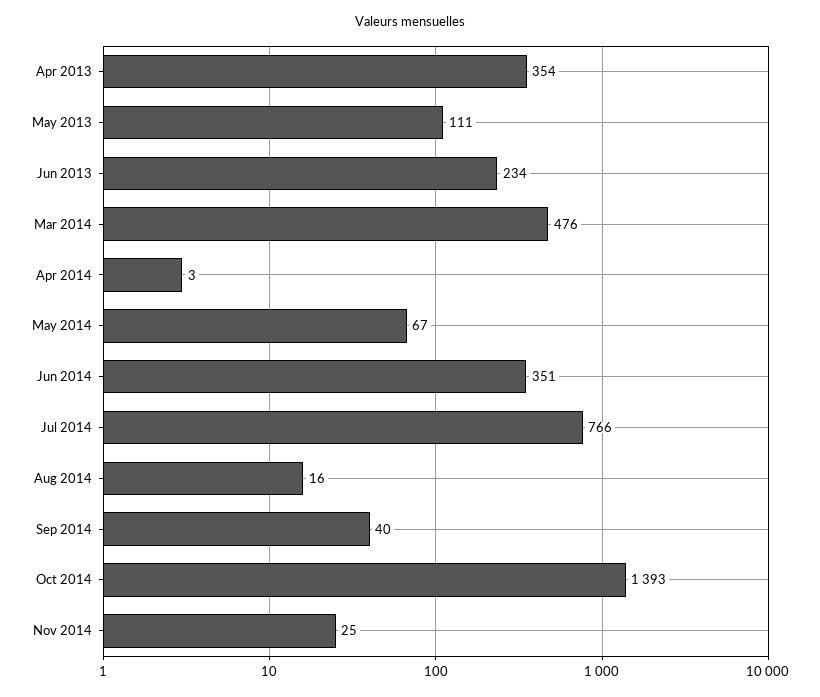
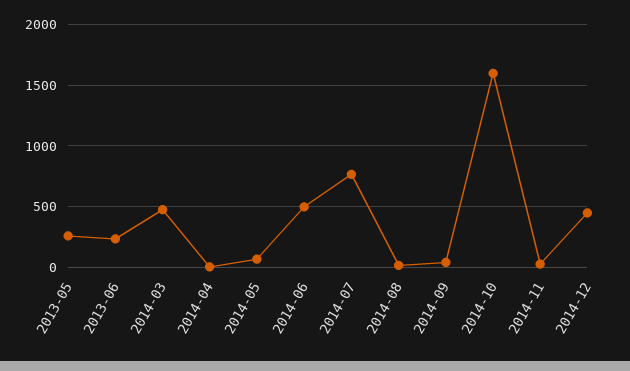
Apr 2013: 354 -> none
May 2013: 111 -> 250
Jun 2014: 351 -> 500
Oct 2014: 1393 -> 1600
2014-12: none -> 450

